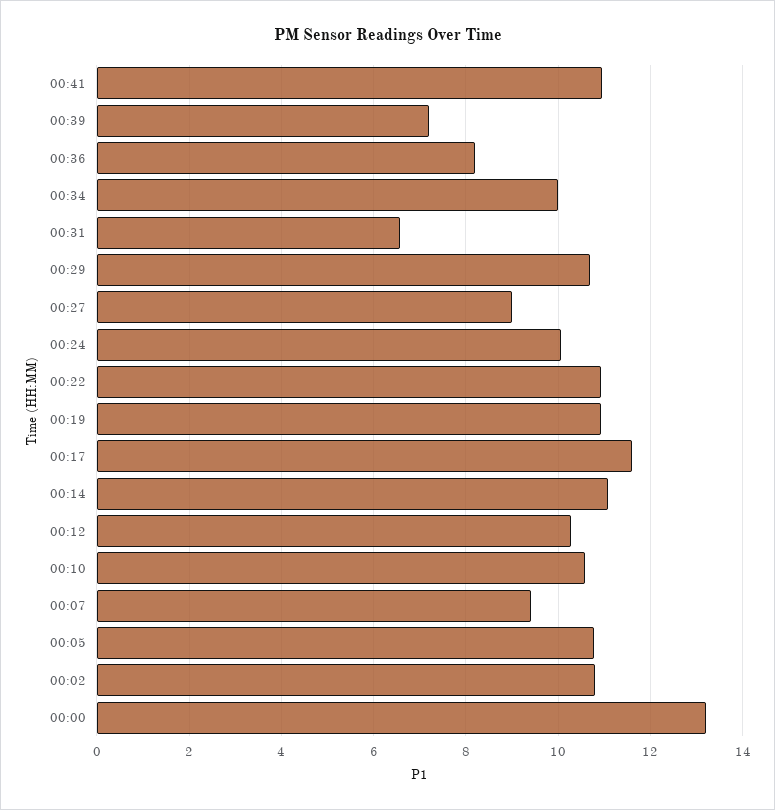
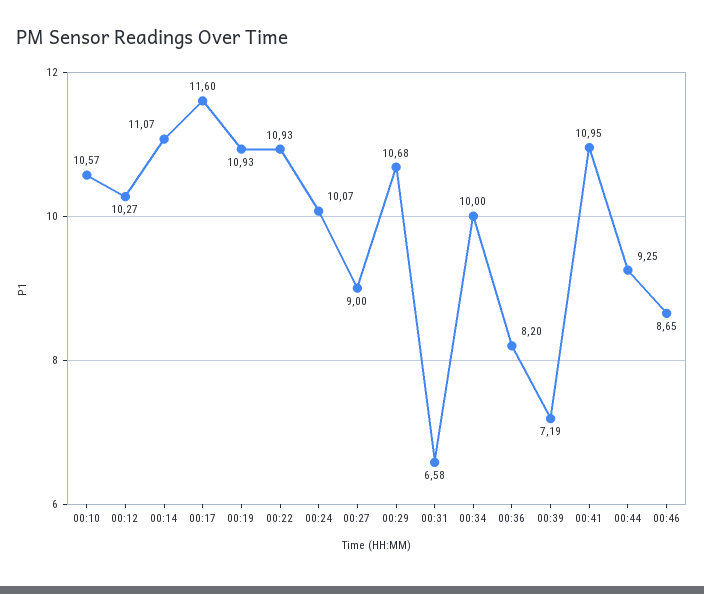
00:07: 9.4 -> none
00:05: 10.8 -> none
00:02: 10.8 -> none
00:00: 13.2 -> none
00:44: none -> 9.25
00:46: none -> 8.65

